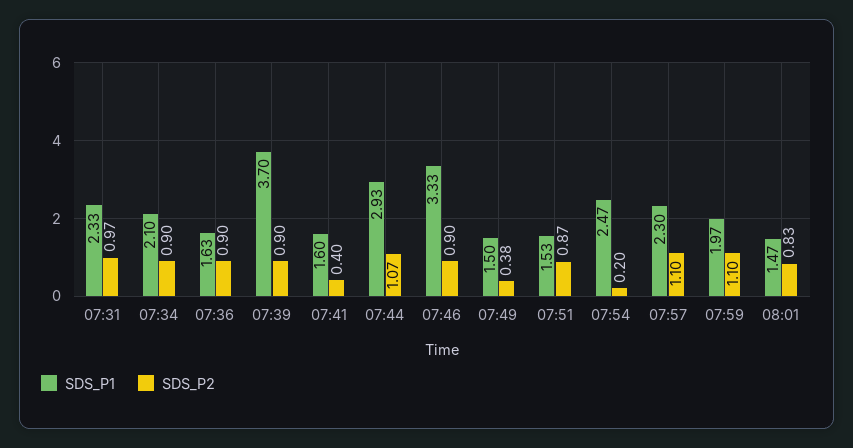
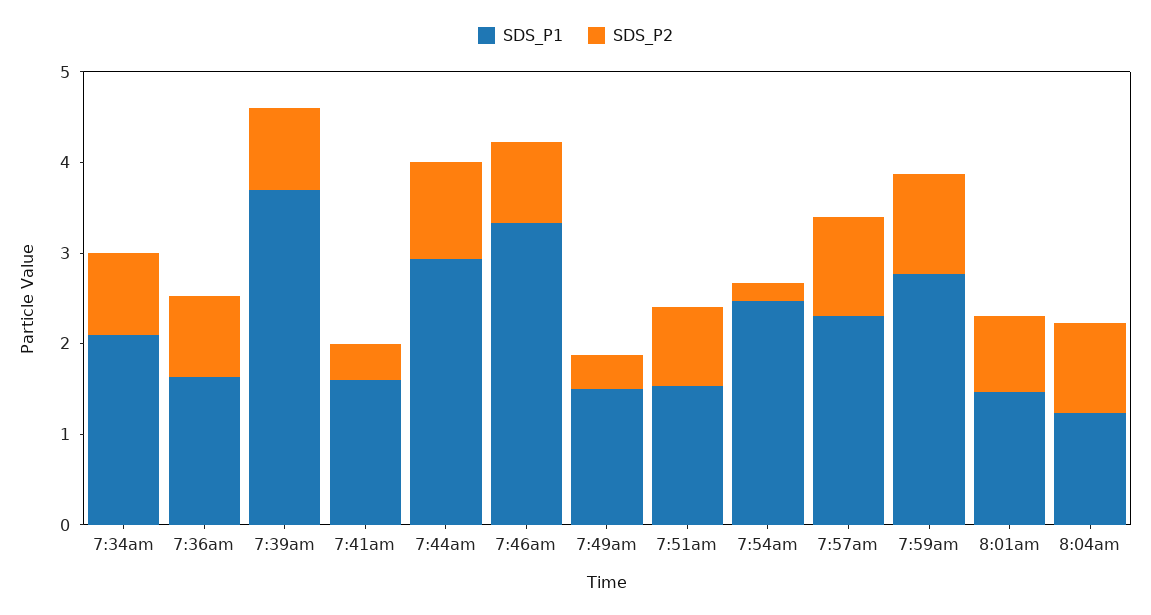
SDS_P1, 07:31: 2.33 -> none
SDS_P2, 07:31: 0.97 -> none
SDS_P1, 07:59: 1.97 -> 2.8
SDS_P1, 8:04am: none -> 1.2
SDS_P2, 8:04am: none -> 1

